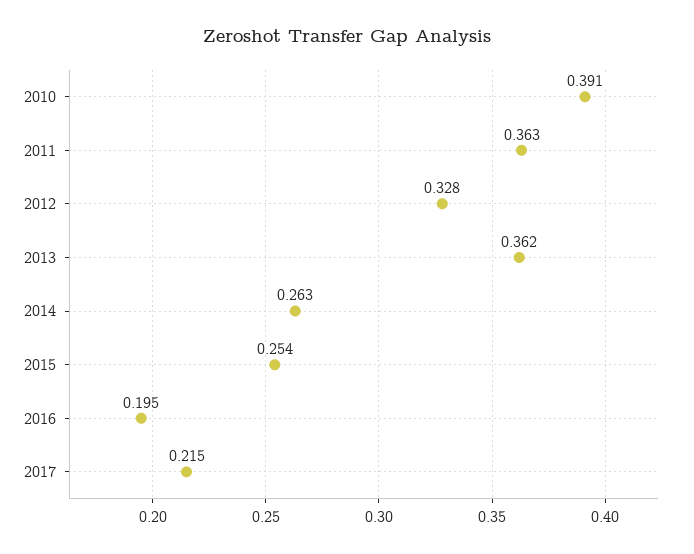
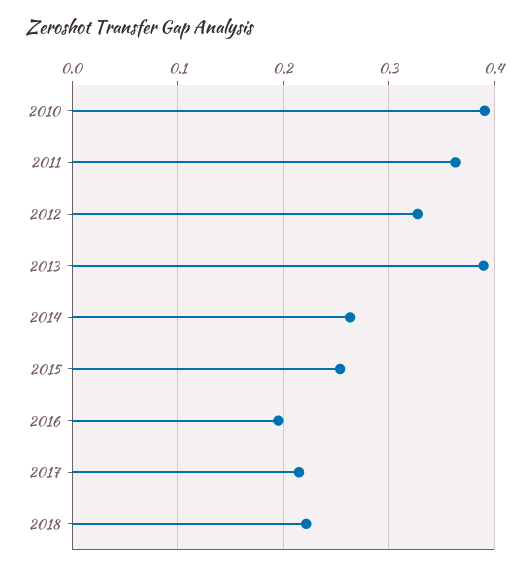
2013: 0.362 -> 0.39
2018: none -> 0.22

